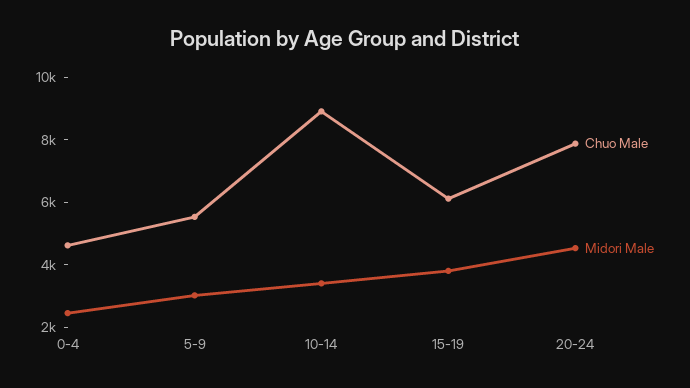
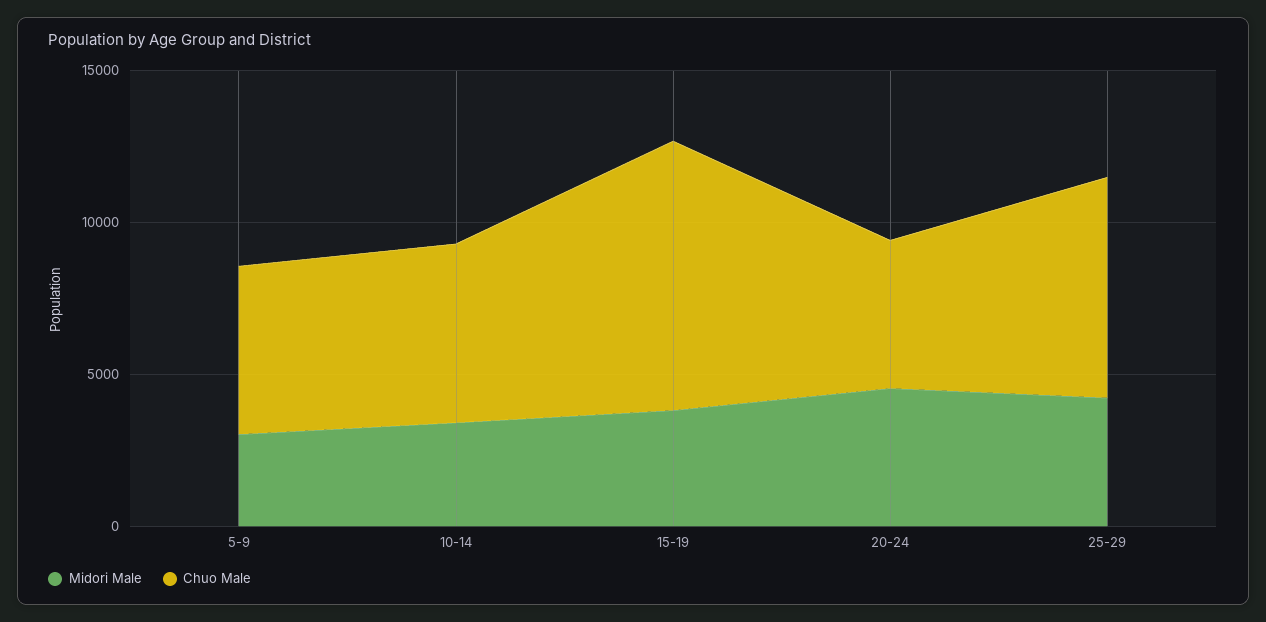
Chuo Male, 0-4: 4500 -> none
Midori Male, 0-4: 2500 -> none
Chuo Male, 10-14: 9000 -> 6000
Chuo Male, 15-19: 6000 -> 9000
Chuo Male, 20-24: 8000 -> 5000
Midori Male, 25-29: none -> 4000
Chuo Male, 25-29: none -> 7000

